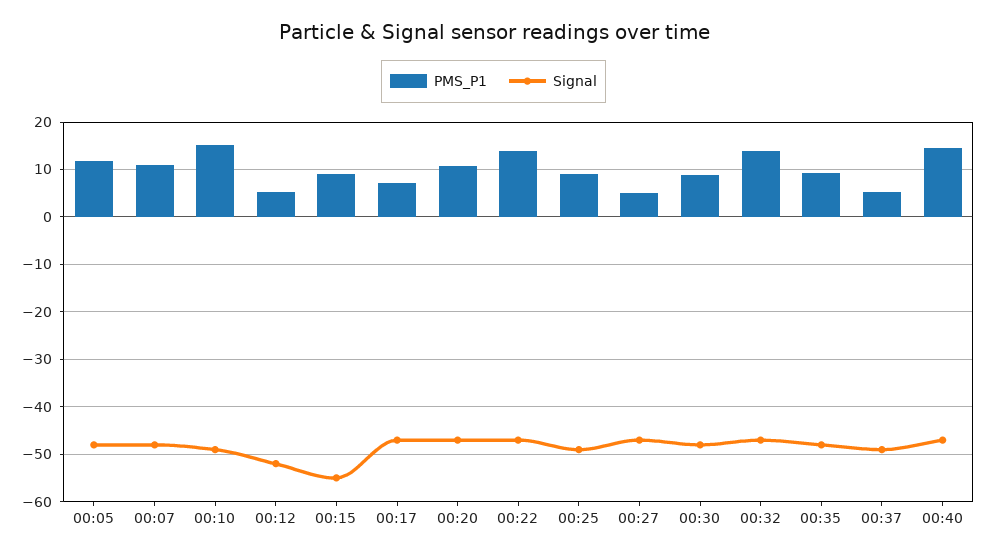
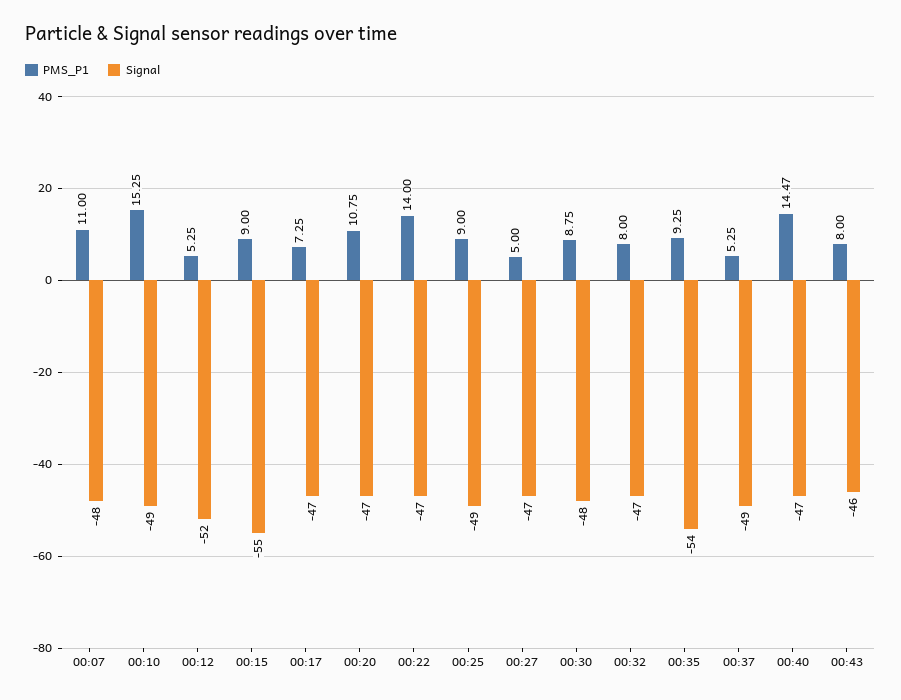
PMS_P1, 00:05: 12 -> none
Signal, 00:05: -48 -> none
PMS_P1, 00:32: 14 -> 8
Signal, 00:35: -48 -> -54
PMS_P1, 00:43: none -> 8
Signal, 00:43: none -> -46

